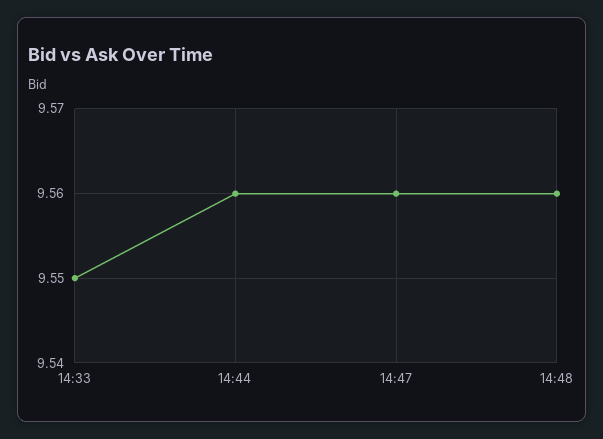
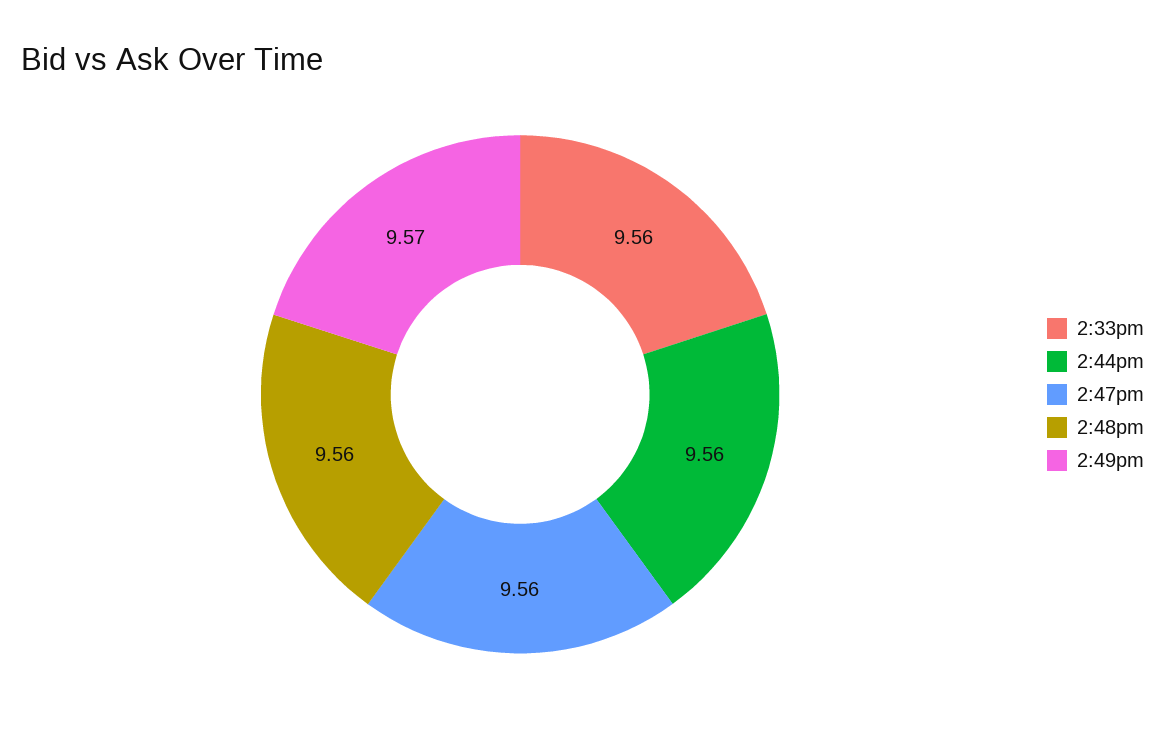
14:33: 9.55 -> 9.56
2:49pm: none -> 9.57

